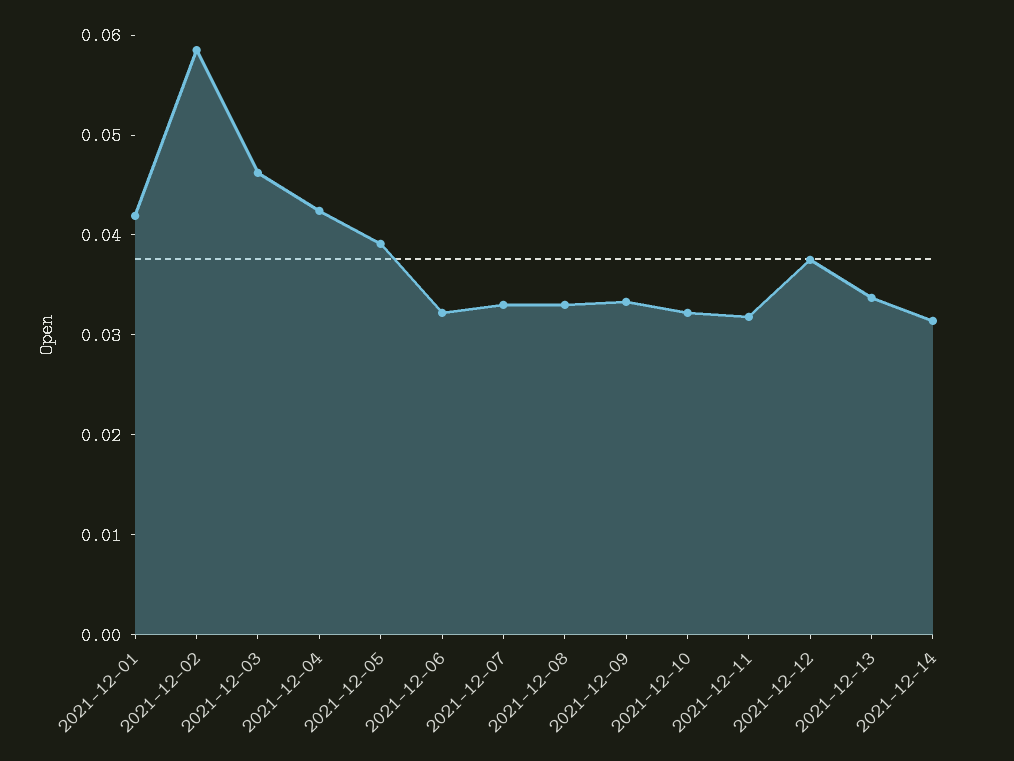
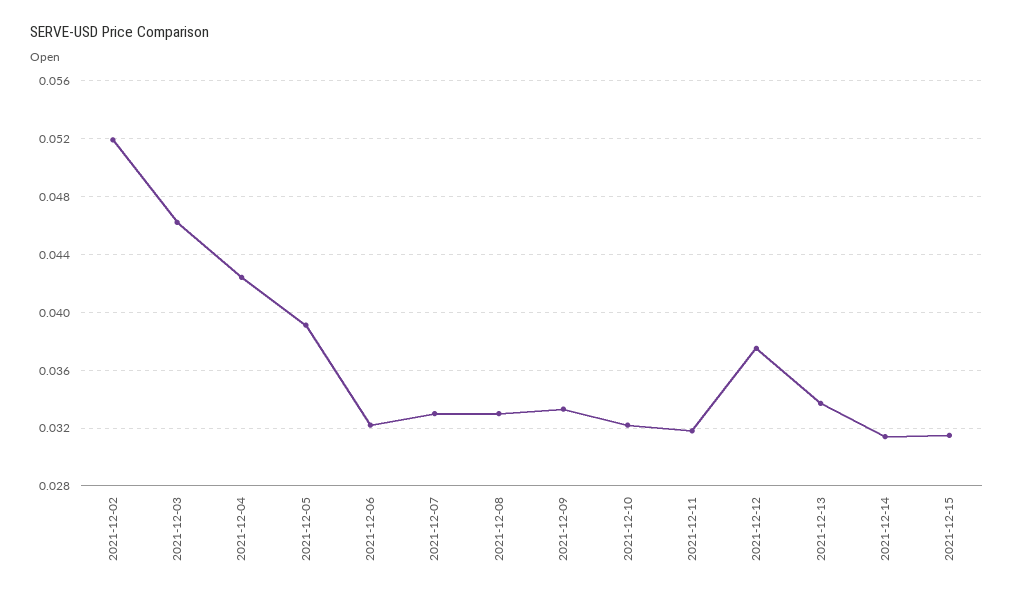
2021-12-01: 0.042 -> none
2021-12-02: 0.058 -> 0.052
2021-12-15: none -> 0.0315

